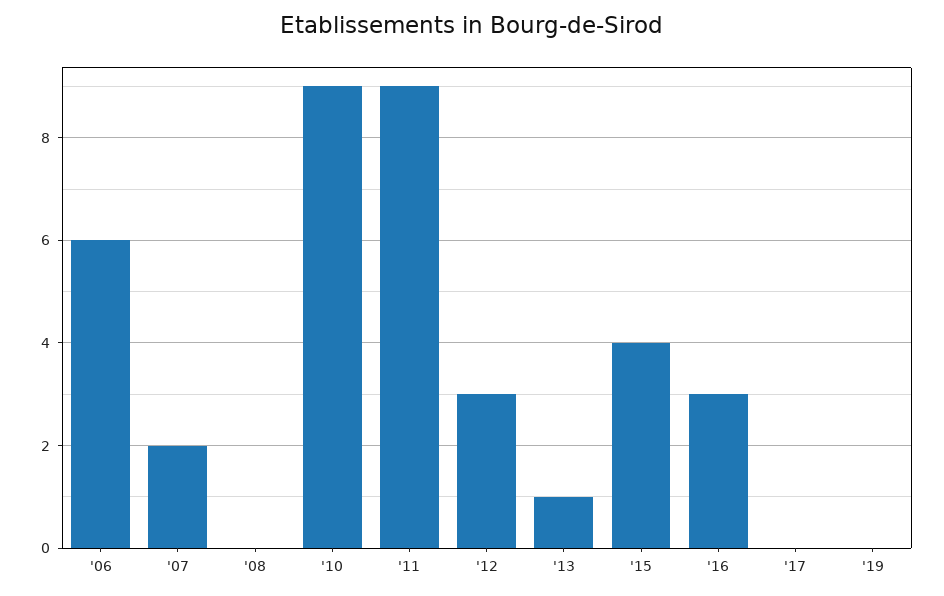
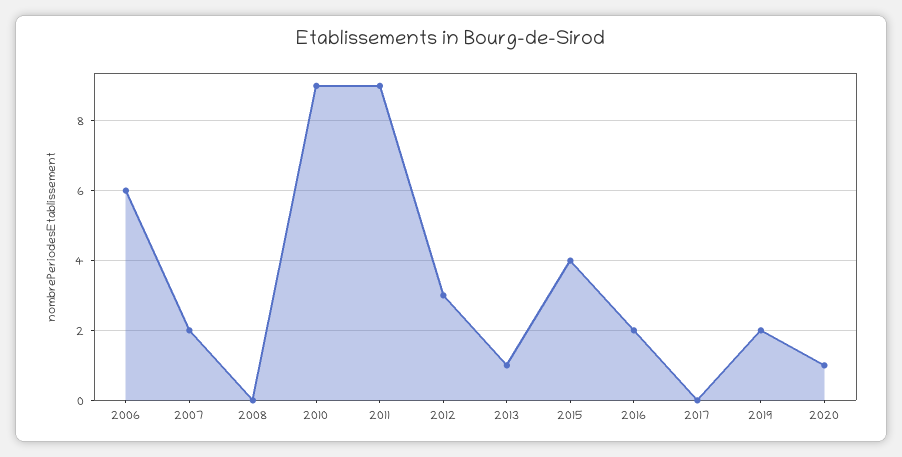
'16: 3 -> 2
'19: 0 -> 2
2020: none -> 1

